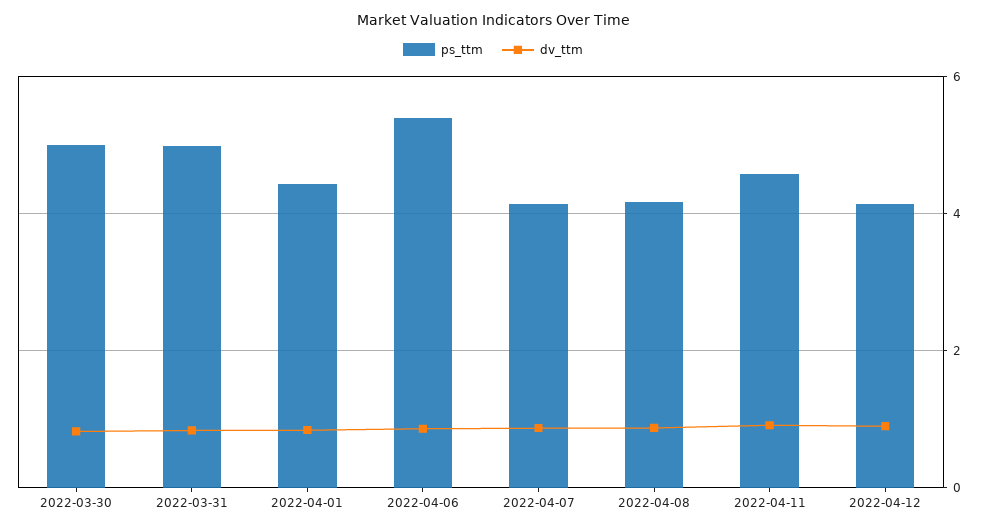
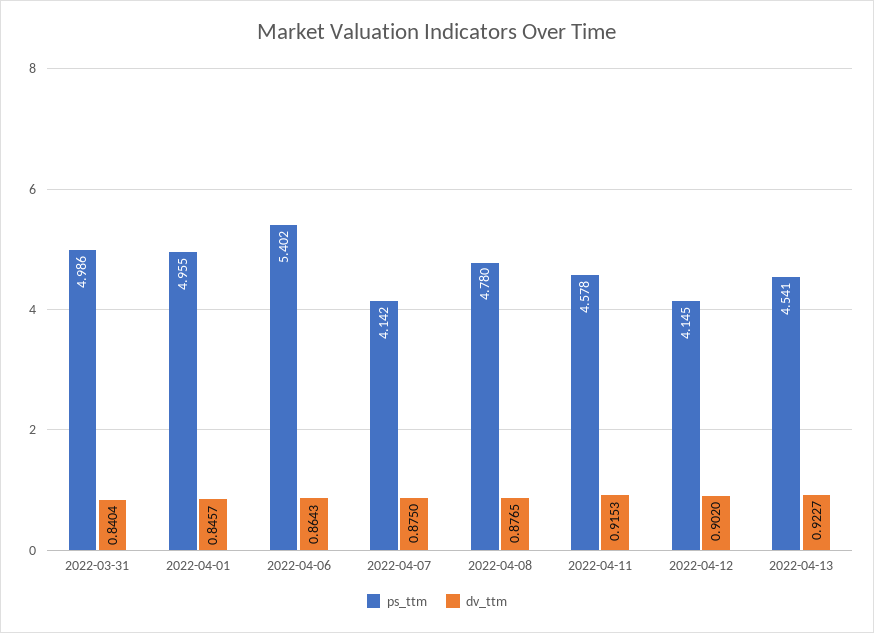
ps_ttm, 2022-03-30: 5 -> none
dv_ttm, 2022-03-30: 0.8 -> none
ps_ttm, 2022-04-01: 4.4 -> 4.955
ps_ttm, 2022-04-08: 4.2 -> 4.78
ps_ttm, 2022-04-13: none -> 4.541
dv_ttm, 2022-04-13: none -> 0.9227

